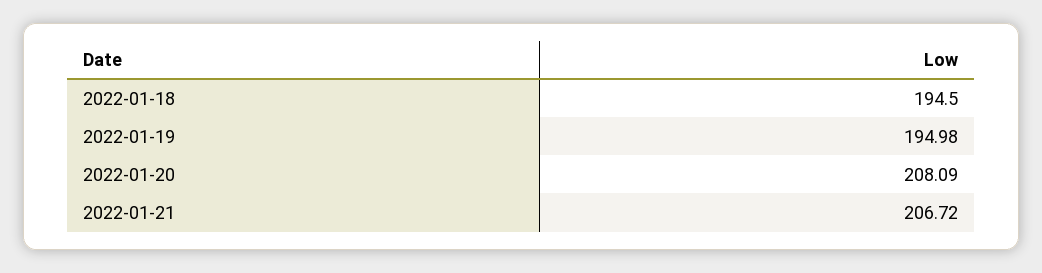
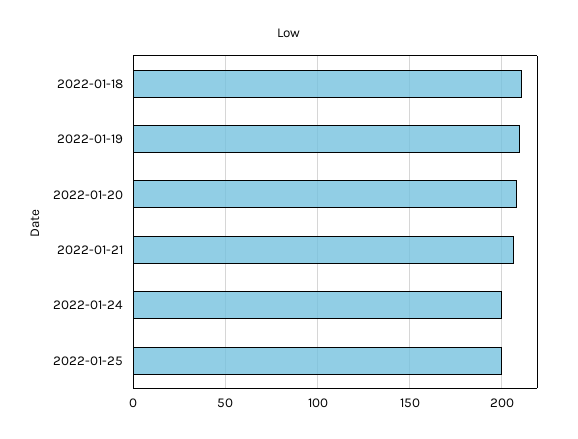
2022-01-18: 194.5 -> 210
2022-01-19: 194.98 -> 210
2022-01-24: none -> 200
2022-01-25: none -> 200

